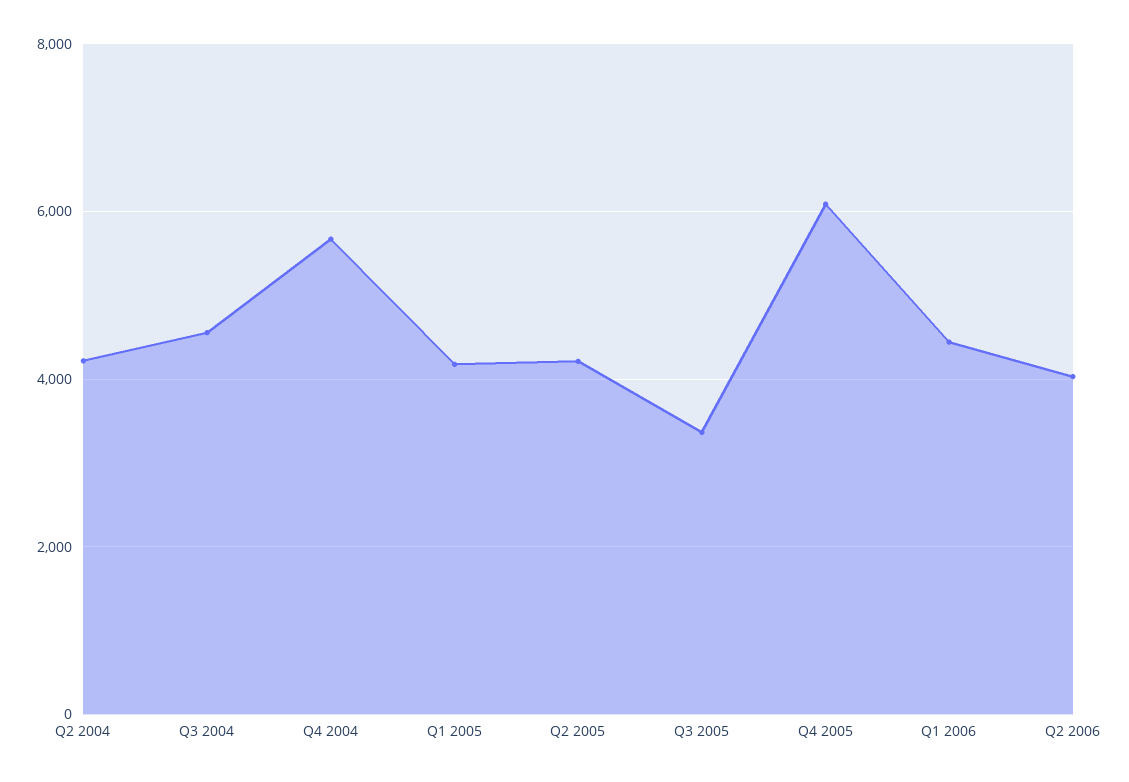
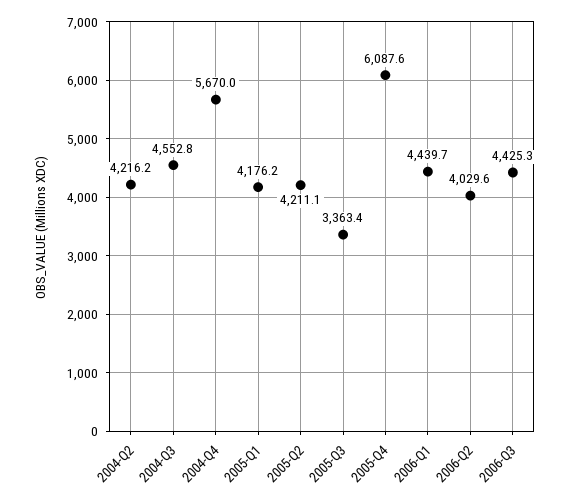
2006-Q3: none -> 4425.3

